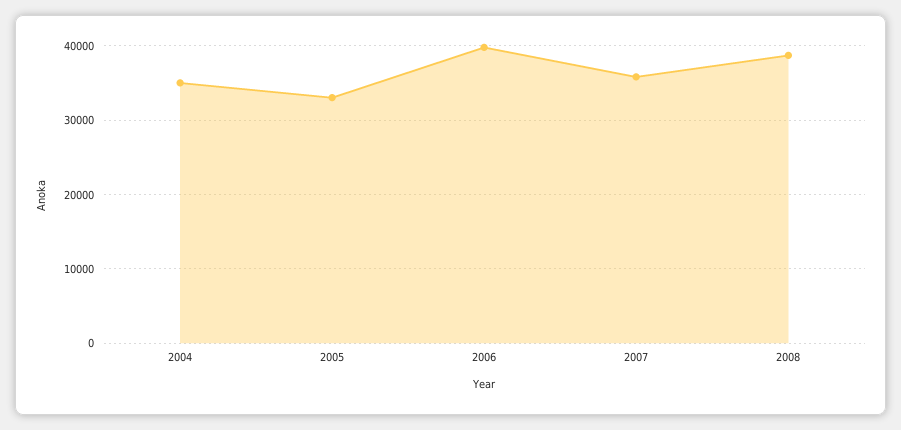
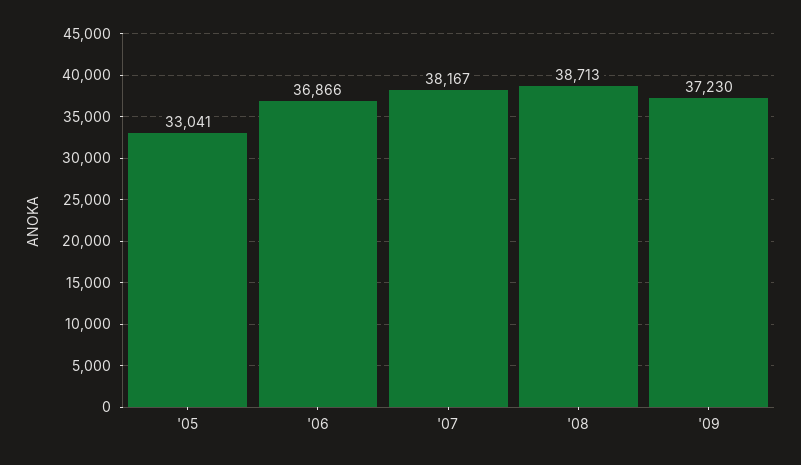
2004: 35000 -> none
2006: 40000 -> 36866
2007: 36000 -> 38167
'09: none -> 37230

